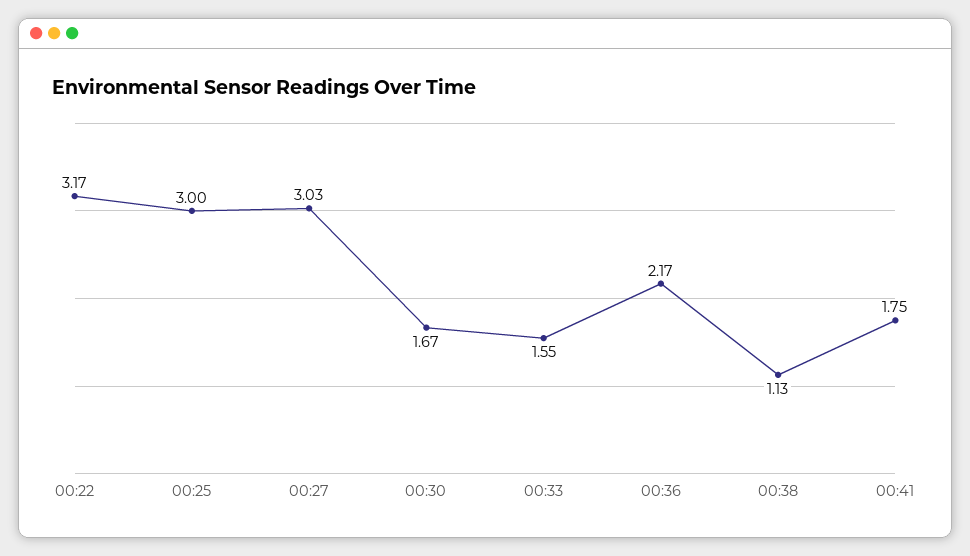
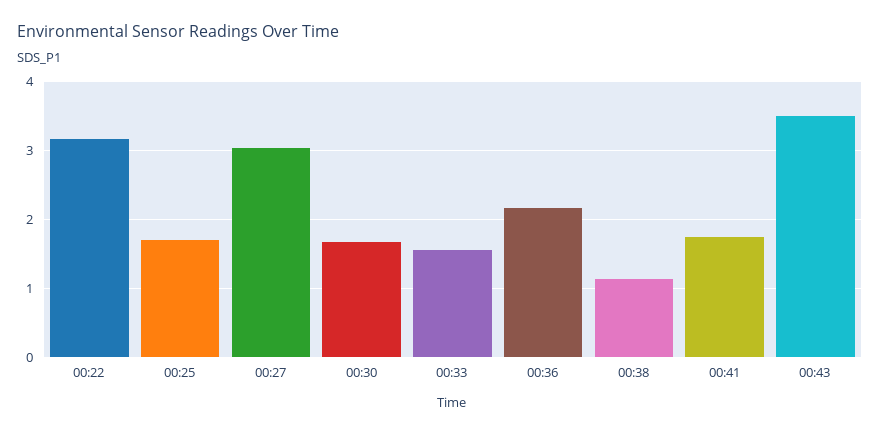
00:25: 3 -> 1.7
00:43: none -> 3.5

